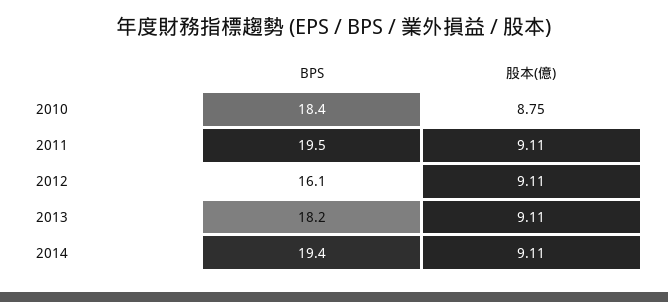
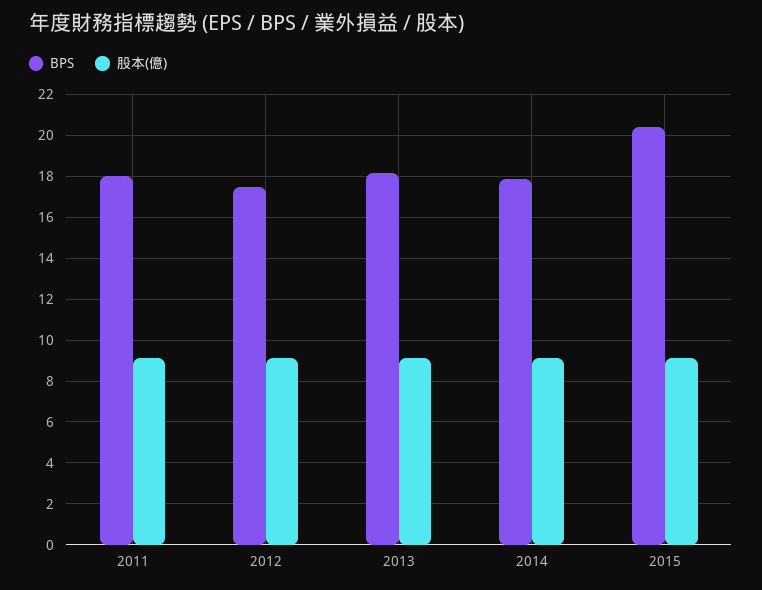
BPS, 2010: 18.4 -> none
股本(億), 2010: 8.75 -> none
BPS, 2011: 19.5 -> 18
BPS, 2012: 16.1 -> 17.5
BPS, 2014: 19.4 -> 18
BPS, 2015: none -> 20.5
股本(億), 2015: none -> 9

